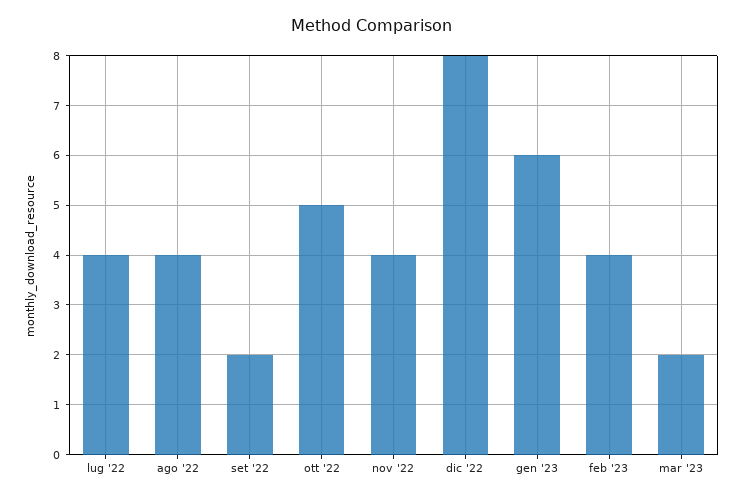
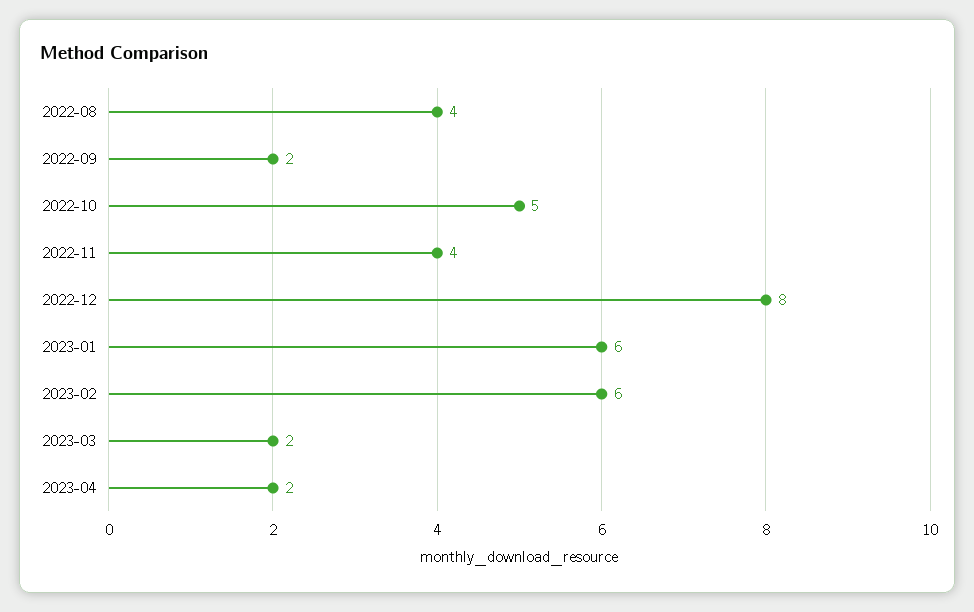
lug '22: 4 -> none
feb '23: 4 -> 6
2023-04: none -> 2

